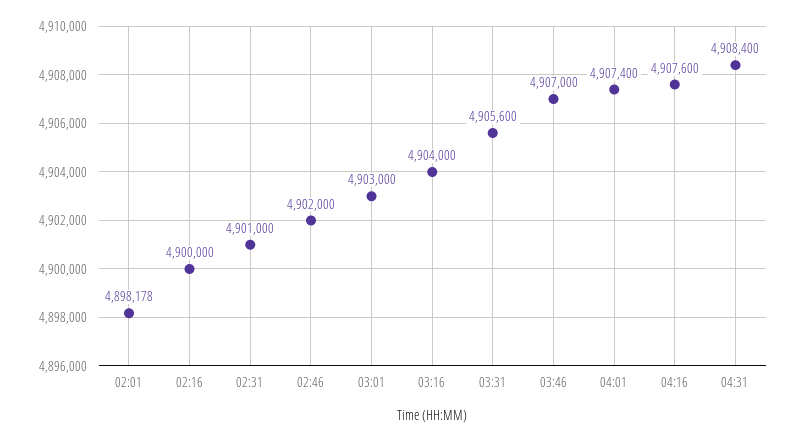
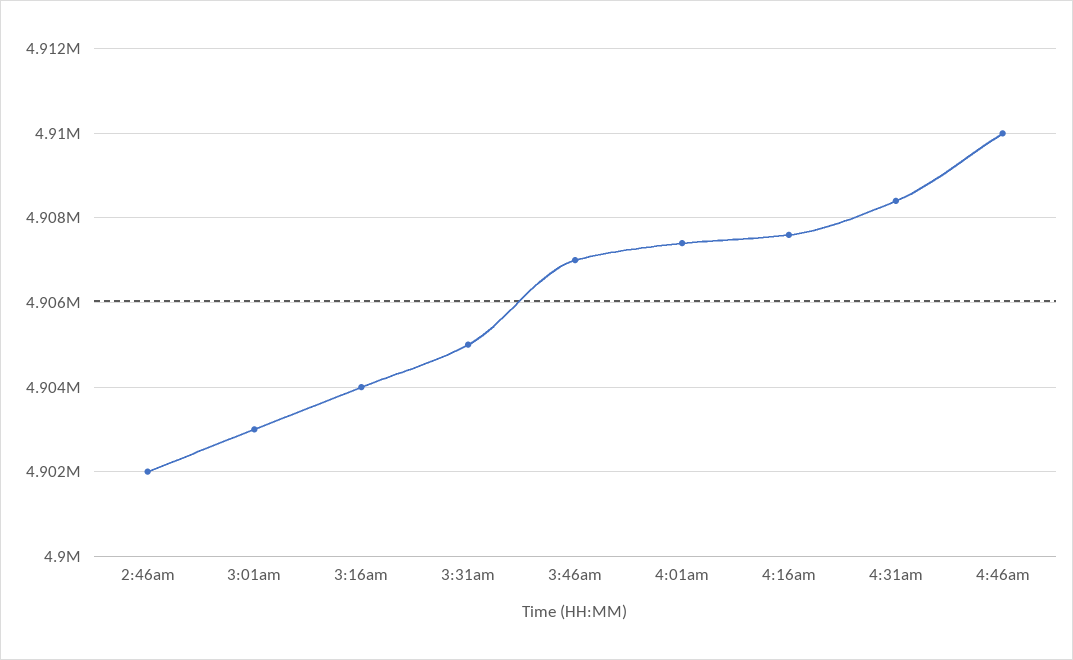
02:01: 4898178 -> none
02:16: 4900000 -> none
02:31: 4901000 -> none
03:31: 4905600 -> 4905000
4:46am: none -> 4910000

